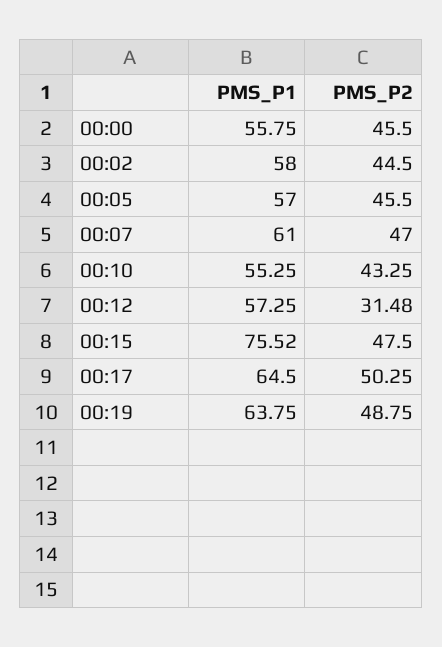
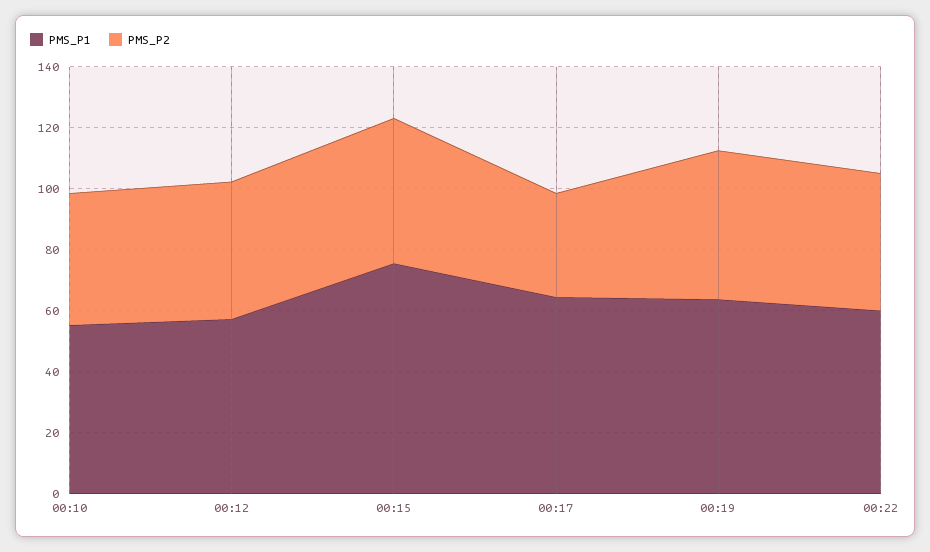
PMS_P1, 00:00: 55.75 -> none
PMS_P2, 00:00: 45.5 -> none
PMS_P1, 00:02: 58 -> none
PMS_P2, 00:02: 44.5 -> none
PMS_P1, 00:05: 57 -> none
PMS_P2, 00:05: 45.5 -> none
PMS_P1, 00:07: 61 -> none
PMS_P2, 00:07: 47 -> none
PMS_P2, 00:12: 31.48 -> 45
PMS_P2, 00:17: 50.25 -> 35
PMS_P1, 00:22: none -> 60
PMS_P2, 00:22: none -> 45

